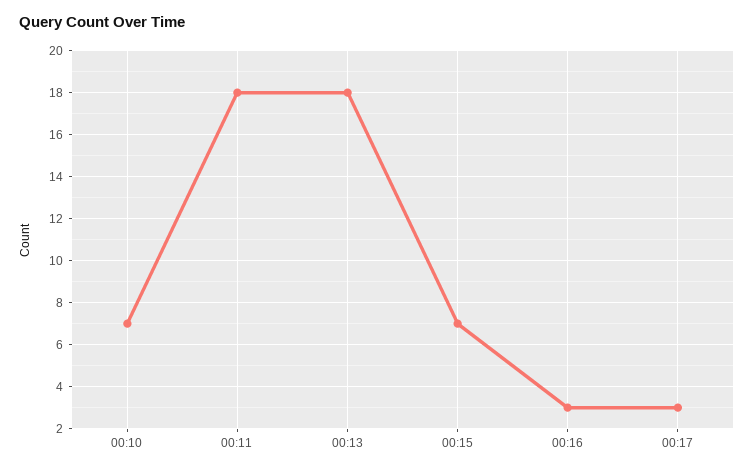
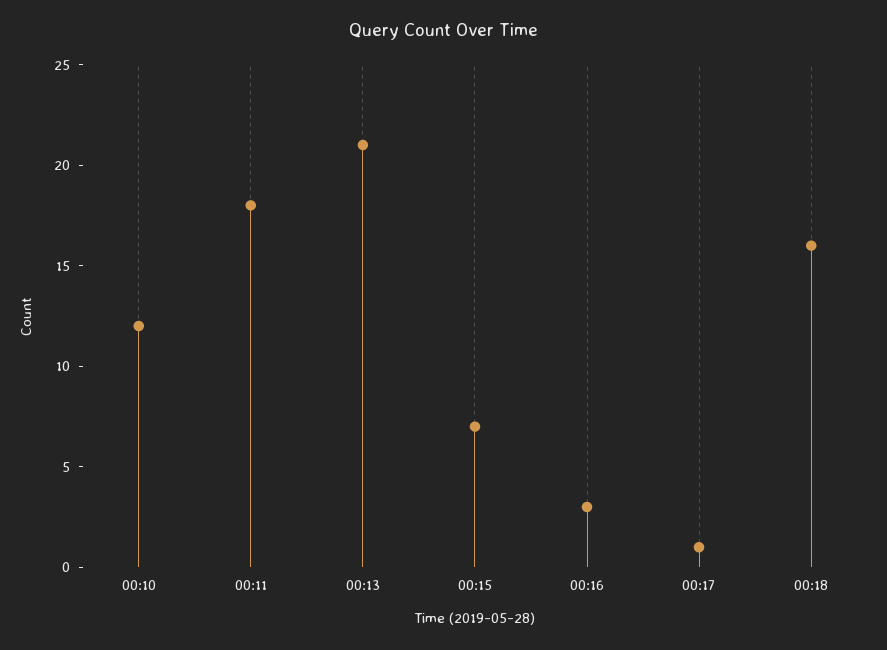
00:10: 7 -> 12
00:13: 18 -> 21
00:17: 3 -> 1
00:18: none -> 16

